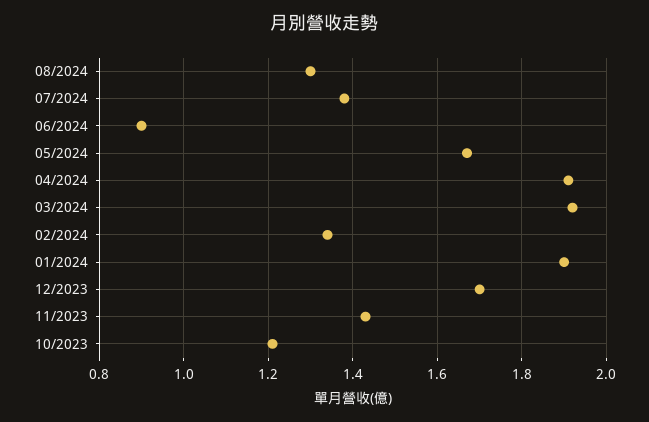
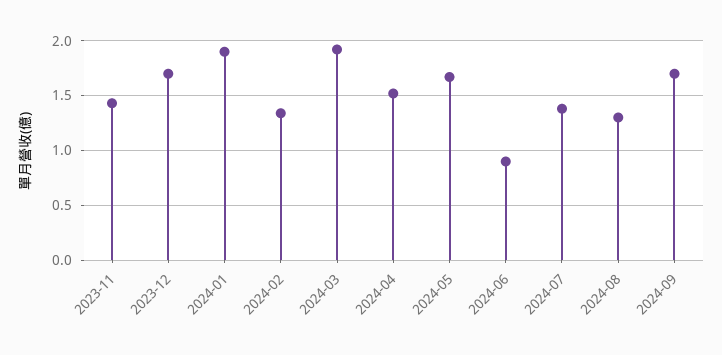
04/2024: 1.9 -> 1.5
10/2023: 1.2 -> none
2024-09: none -> 1.7

